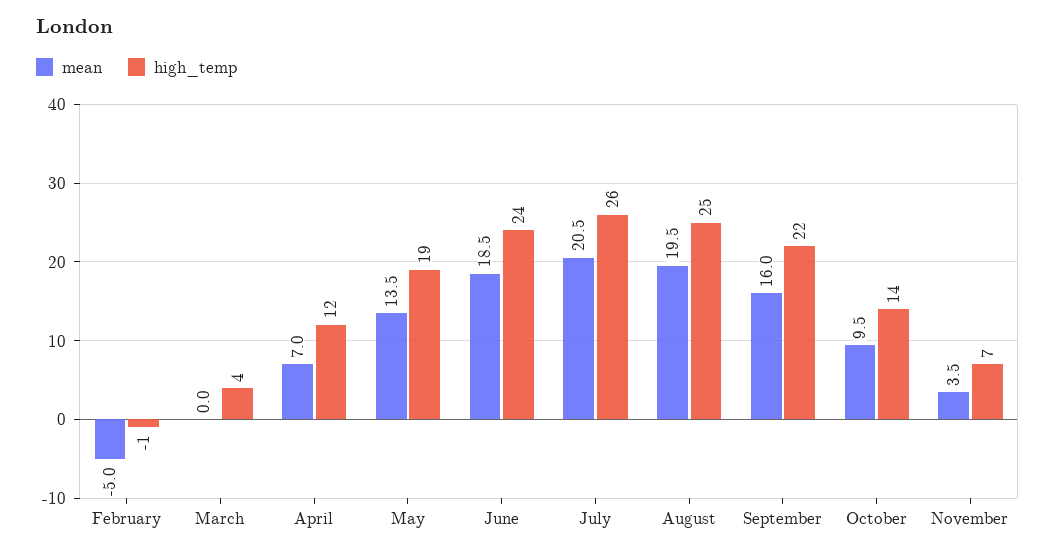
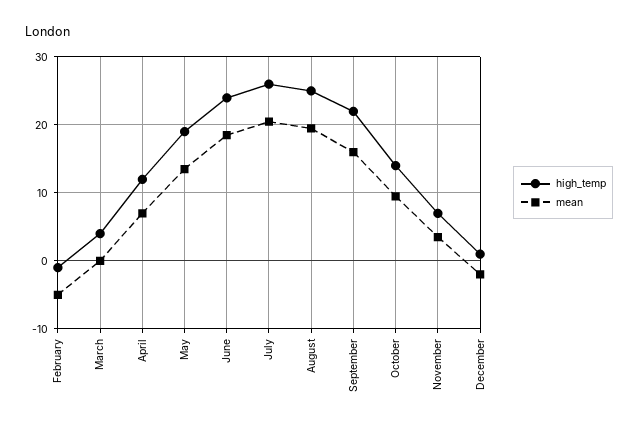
high_temp, December: none -> 1
mean, December: none -> -2

